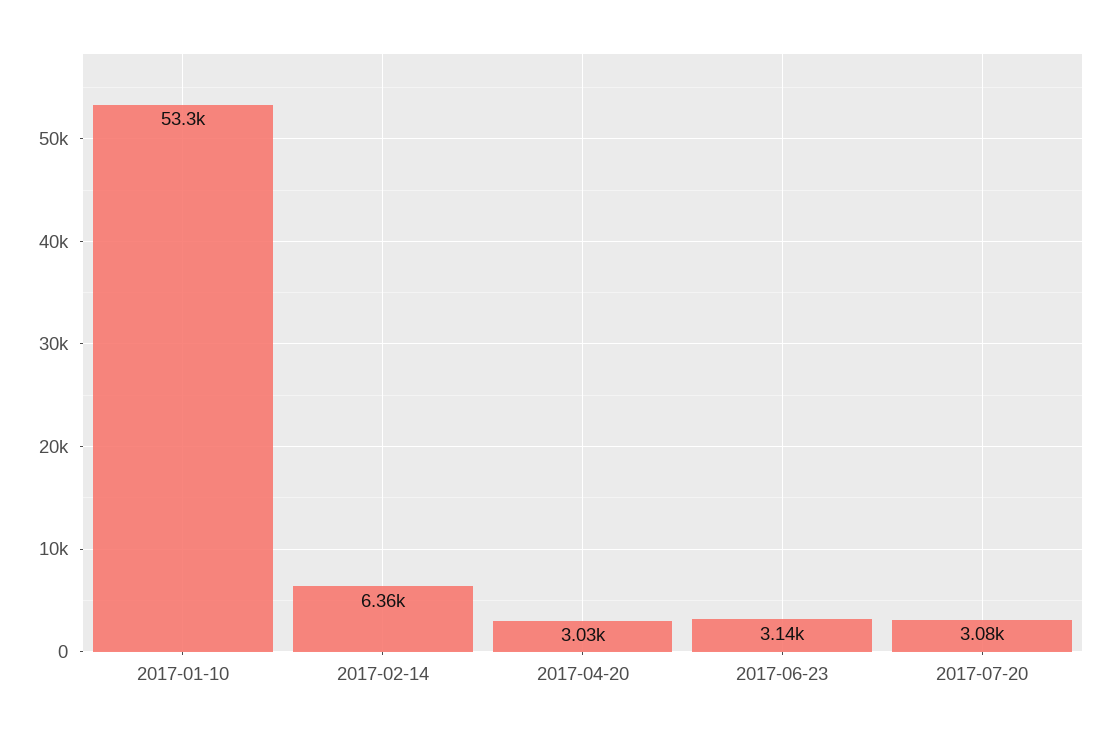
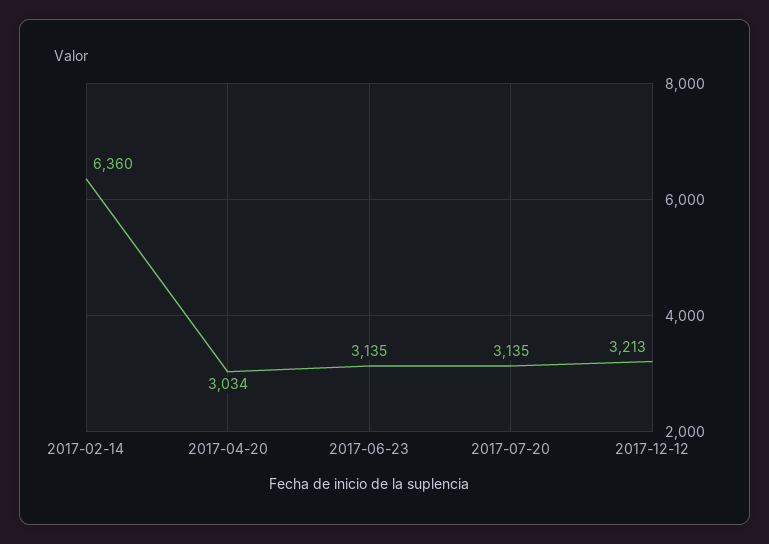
2017-01-10: 53300 -> none
2017-07-20: 3080 -> 3135
2017-12-12: none -> 3213

